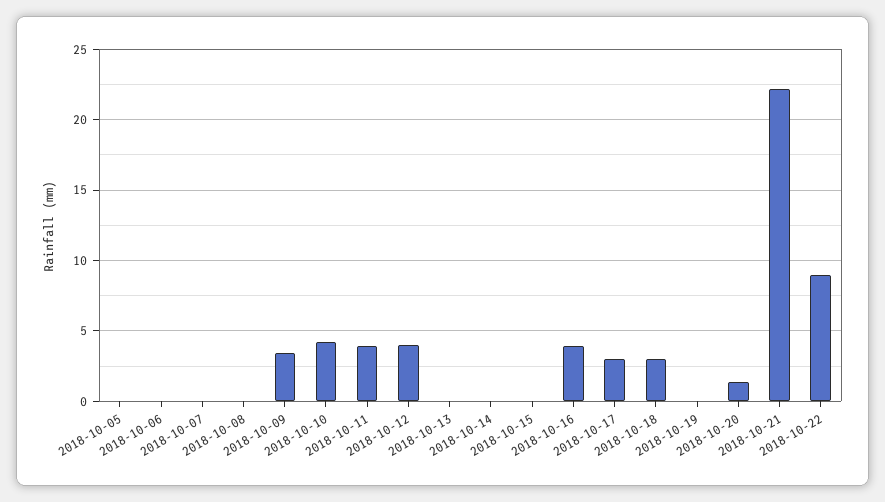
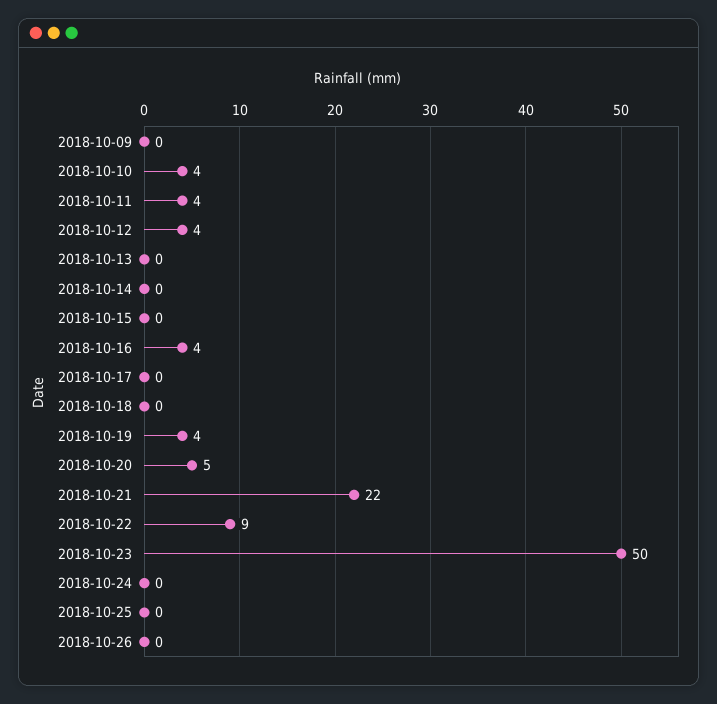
2018-10-05: 0 -> none
2018-10-06: 0 -> none
2018-10-07: 0 -> none
2018-10-08: 0 -> none
2018-10-09: 3.5 -> 0
2018-10-17: 3 -> 0
2018-10-18: 3 -> 0
2018-10-19: 0 -> 4
2018-10-20: 1.5 -> 5
2018-10-23: none -> 50
2018-10-24: none -> 0
2018-10-25: none -> 0
2018-10-26: none -> 0

